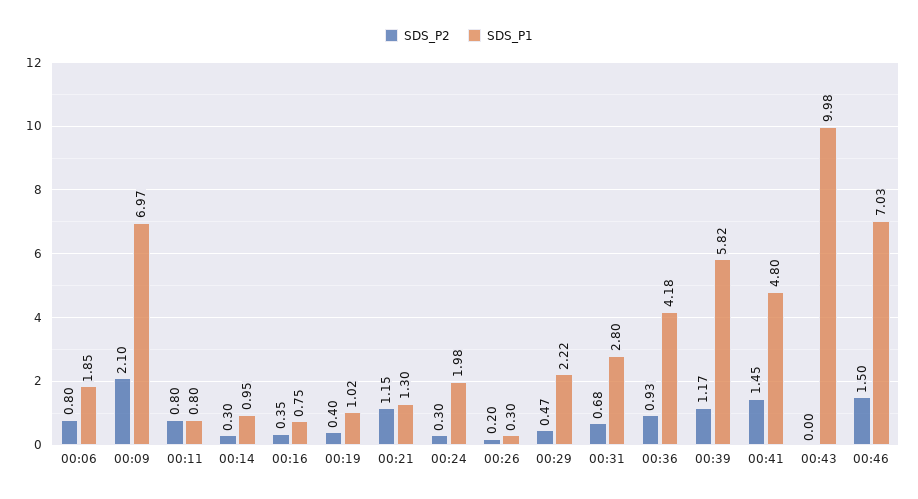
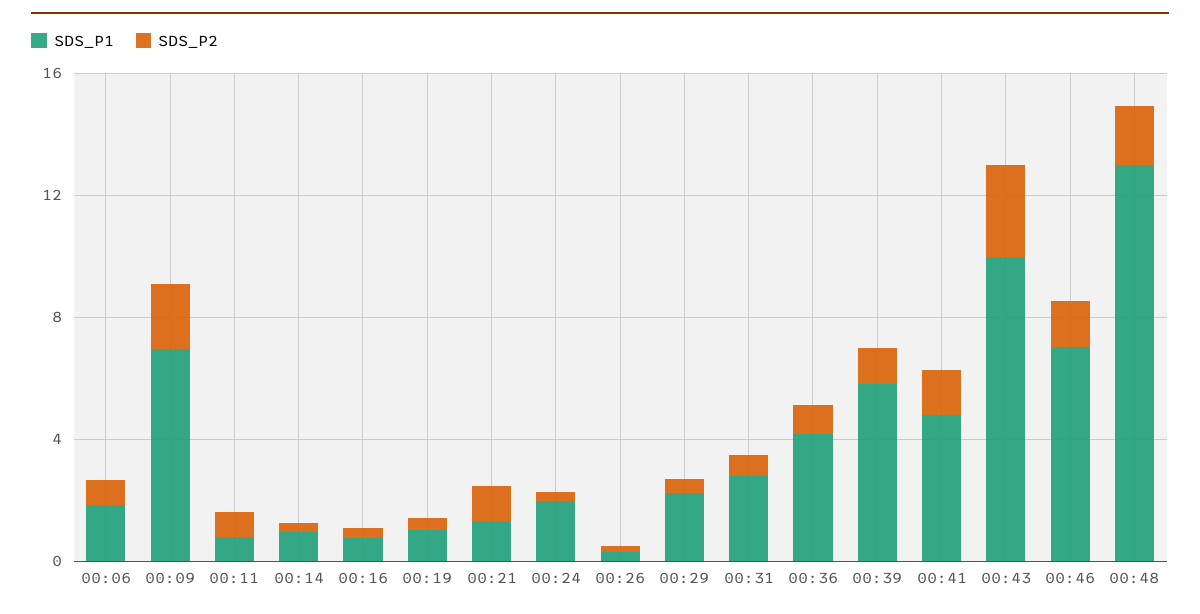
SDS_P2, 00:43: 0 -> 3
SDS_P1, 00:48: none -> 13
SDS_P2, 00:48: none -> 2

